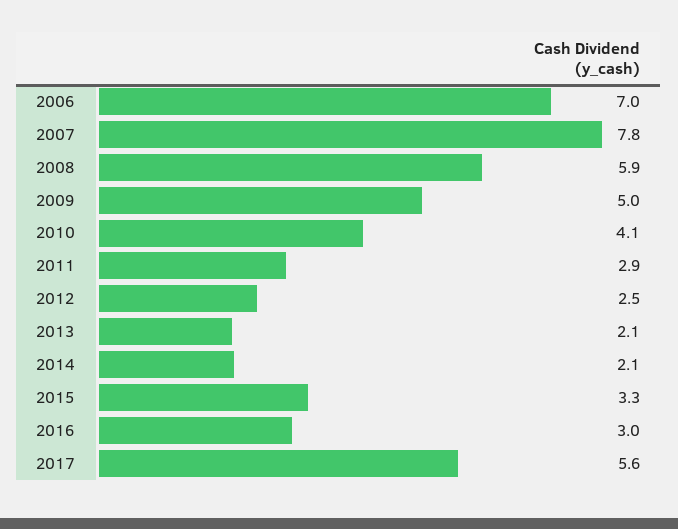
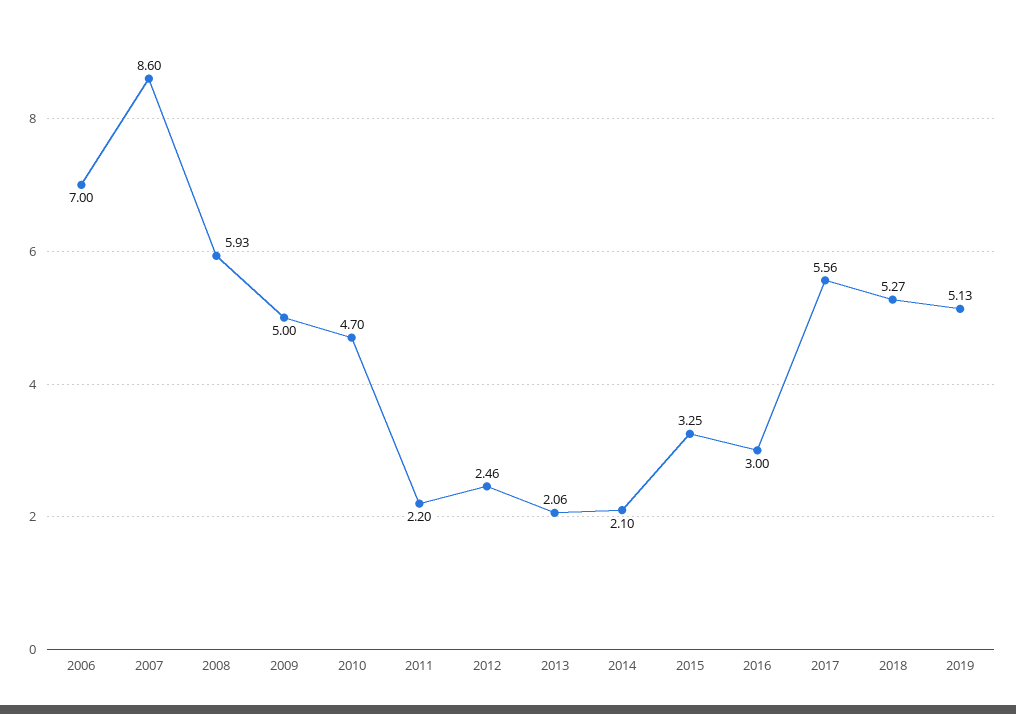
2007: 7.8 -> 8.6
2010: 4.1 -> 4.7
2011: 2.9 -> 2.2
2018: none -> 5.27
2019: none -> 5.13

